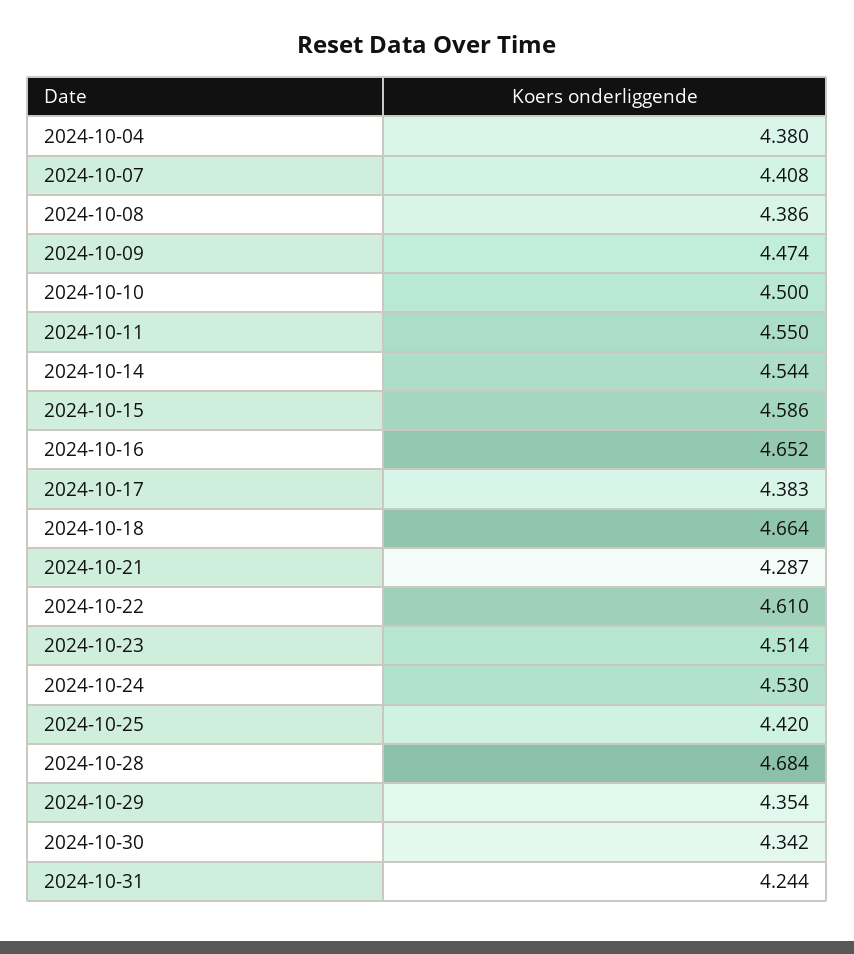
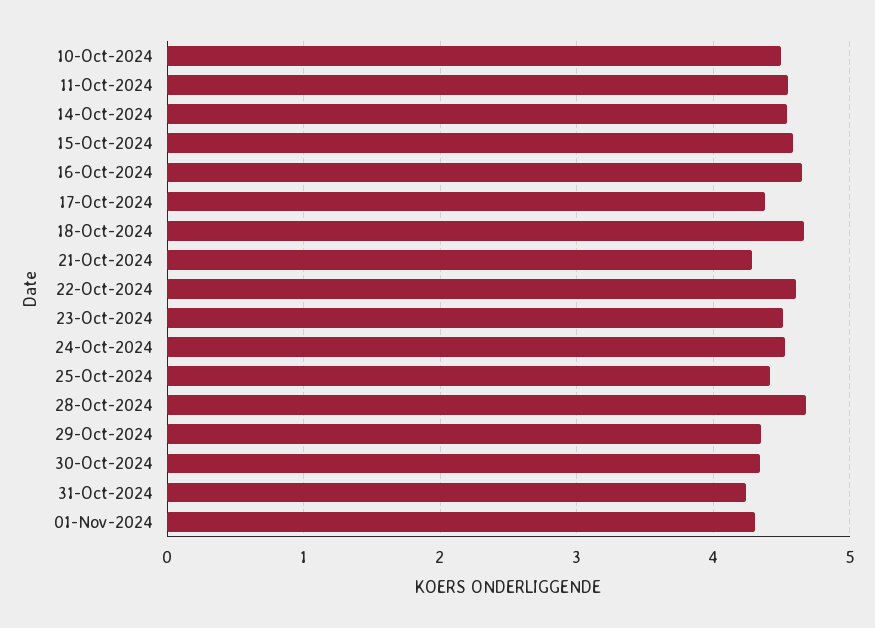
2024-10-04: 4.38 -> none
2024-10-07: 4.408 -> none
2024-10-08: 4.386 -> none
2024-10-09: 4.474 -> none
01-Nov-2024: none -> 4.3

